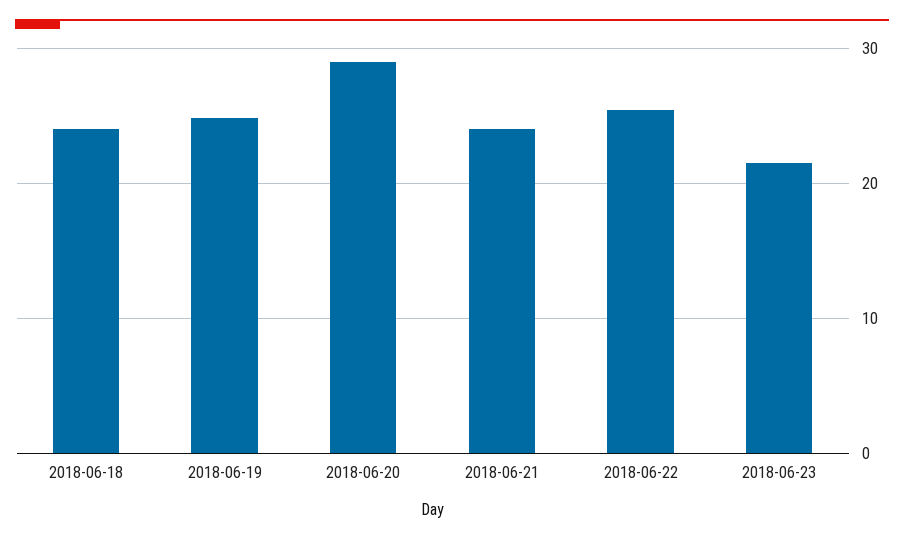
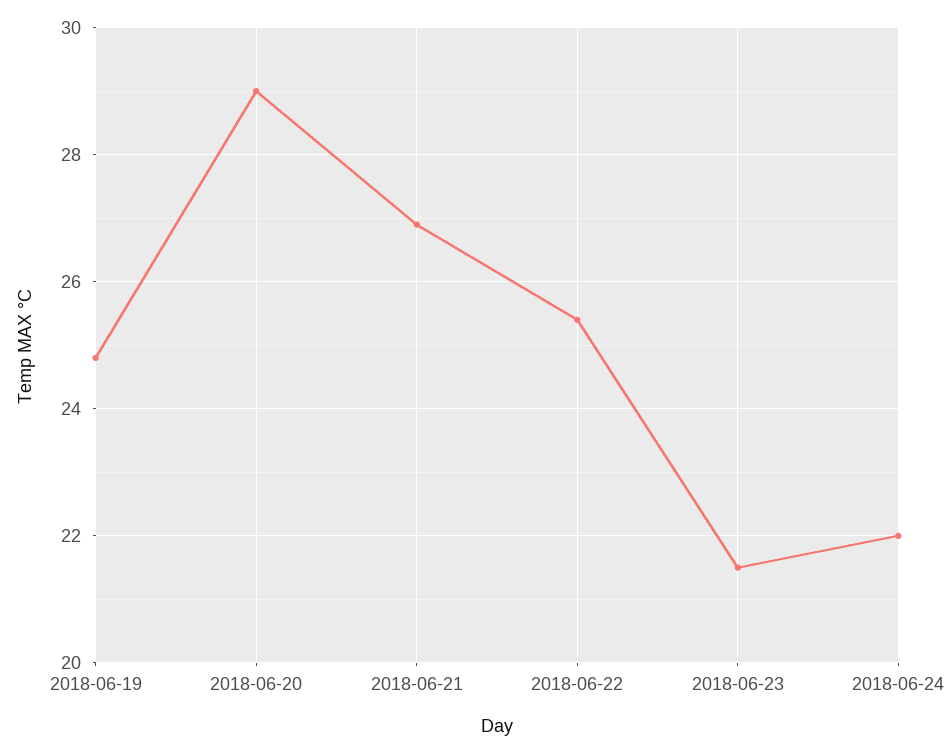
2018-06-18: 24 -> none
2018-06-21: 24 -> 27
2018-06-24: none -> 22

